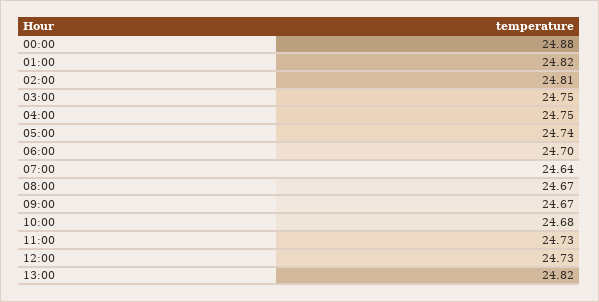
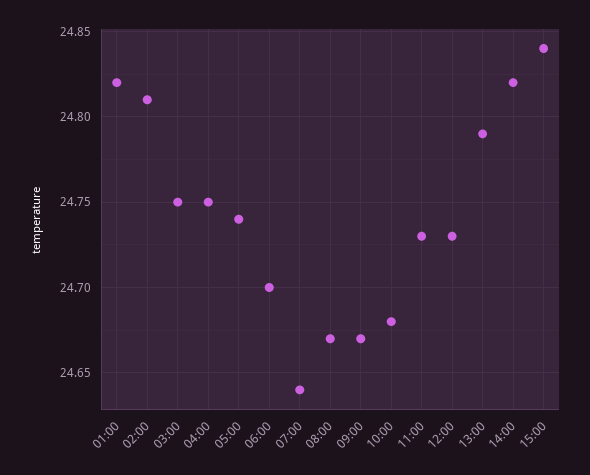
00:00: 24.88 -> none
13:00: 24.82 -> 24.79
14:00: none -> 24.82
15:00: none -> 24.84

